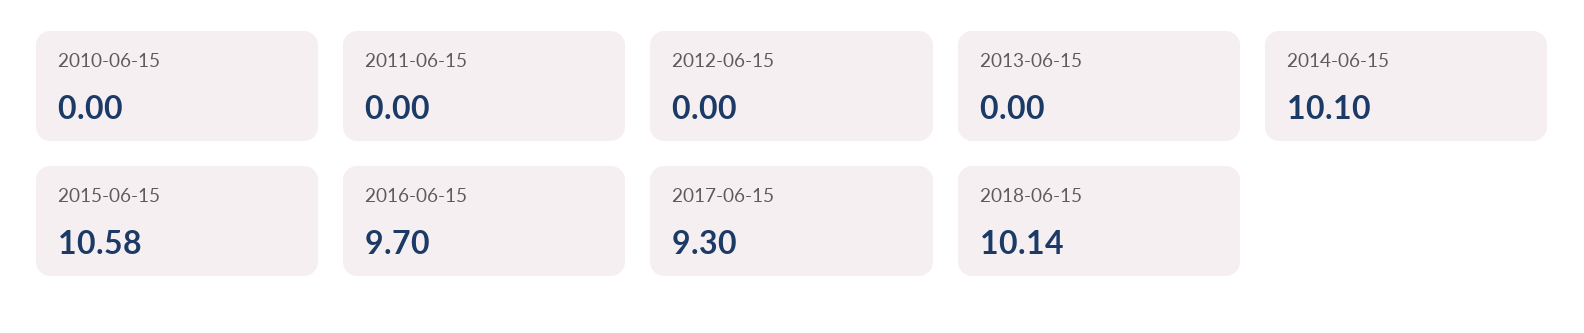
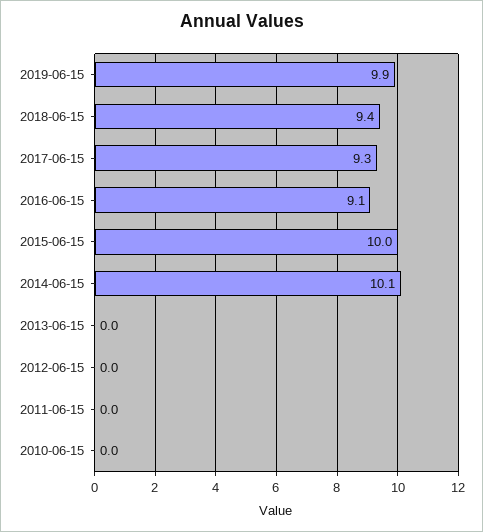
2015-06-15: 10.58 -> 10
2016-06-15: 9.7 -> 9.1
2018-06-15: 10.14 -> 9.4
2019-06-15: none -> 9.9

